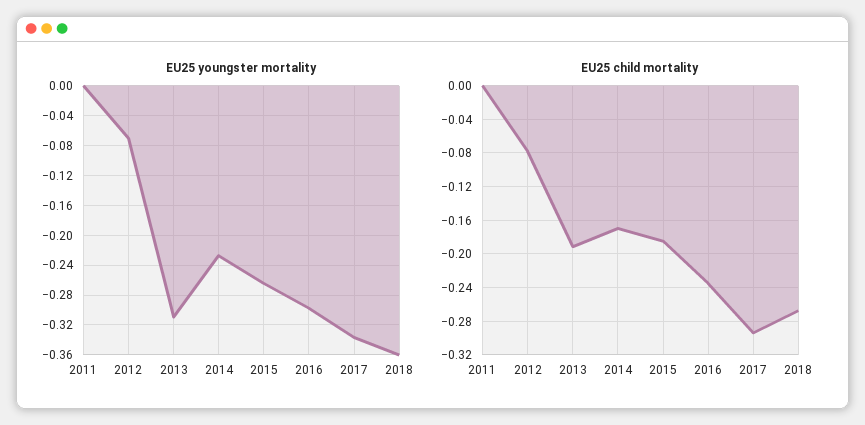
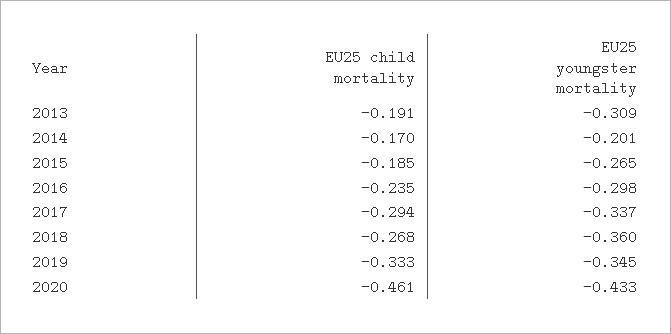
EU25 youngster mortality, 2011: 0 -> none
EU25 youngster mortality, 2012: -0.07 -> none
EU25 youngster mortality, 2014: -0.23 -> -0.201
EU25 child mortality, 2011: 0 -> none
EU25 child mortality, 2012: -0.08 -> none
EU25 child mortality, 2019: none -> -0.333
EU25 youngster mortality, 2019: none -> -0.345
EU25 child mortality, 2020: none -> -0.461
EU25 youngster mortality, 2020: none -> -0.433

